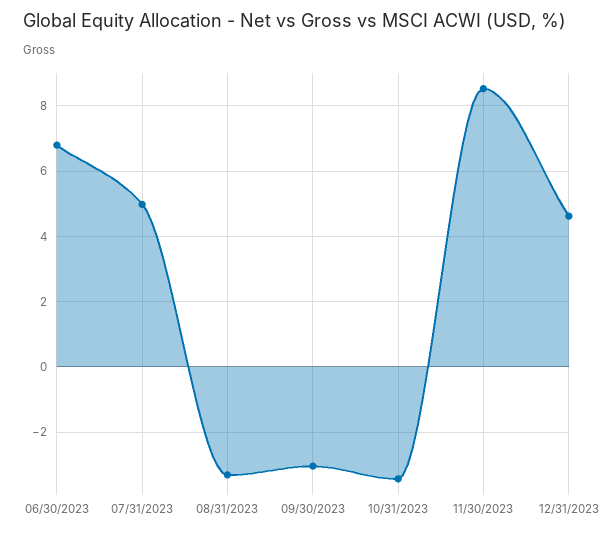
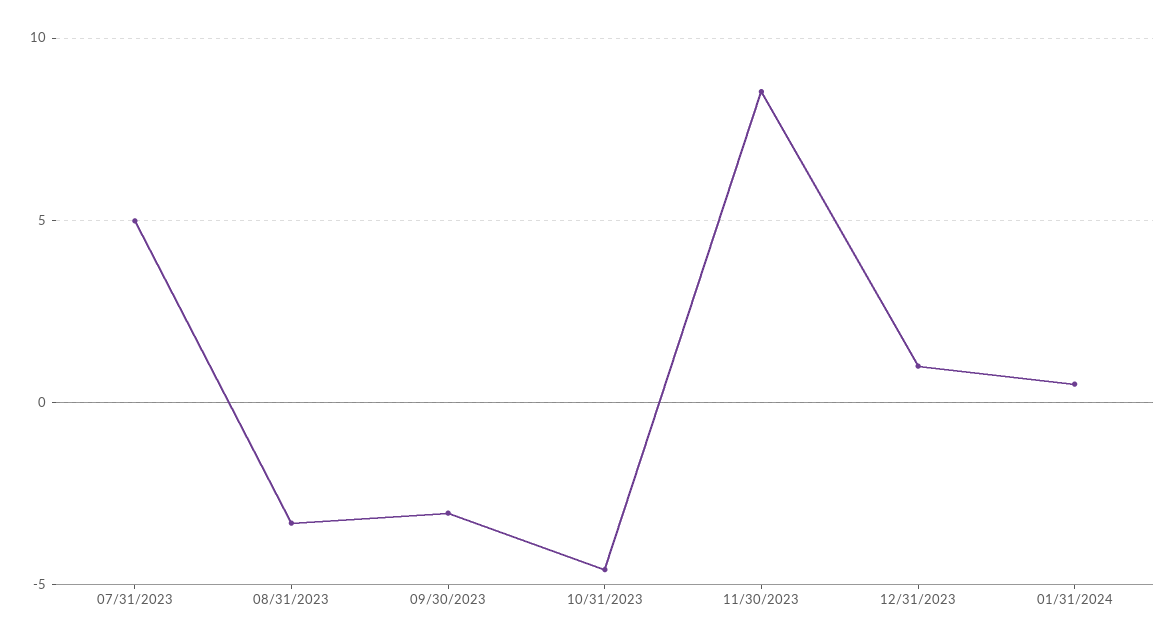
06/30/2023: 6.8 -> none
10/31/2023: -3.4 -> -4.5
12/31/2023: 4.6 -> 1
01/31/2024: none -> 0.5

